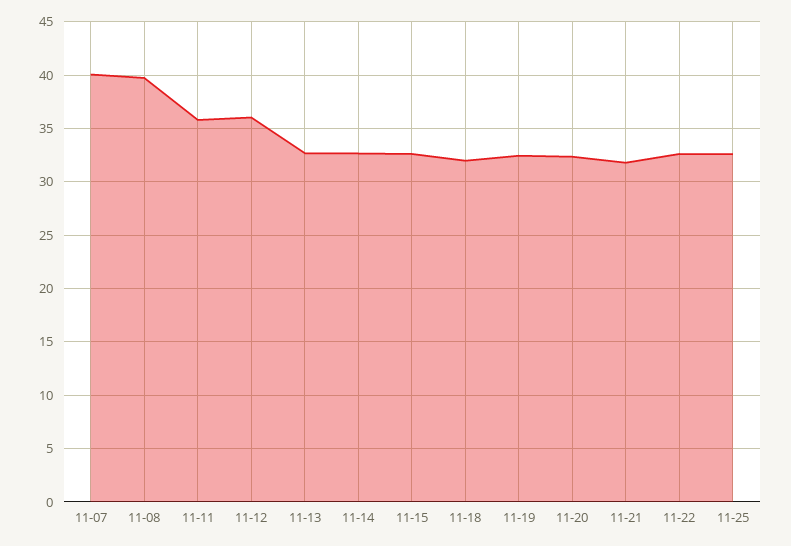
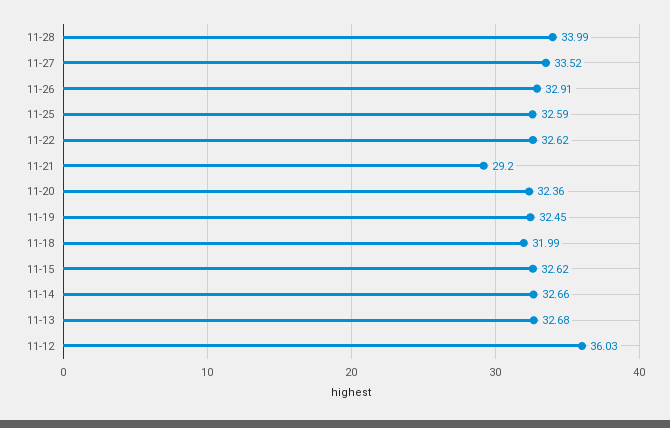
11-07: 40 -> none
11-08: 40 -> none
11-11: 36 -> none
11-21: 32 -> 29.2
11-28: none -> 33.99
11-27: none -> 33.52
11-26: none -> 32.91

